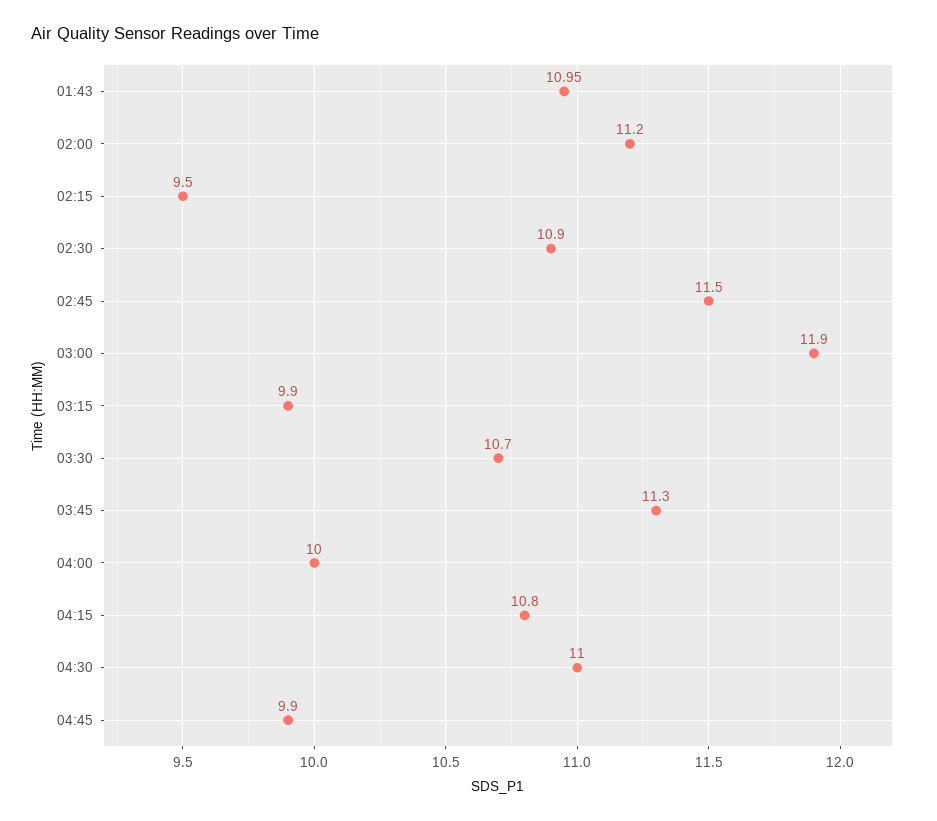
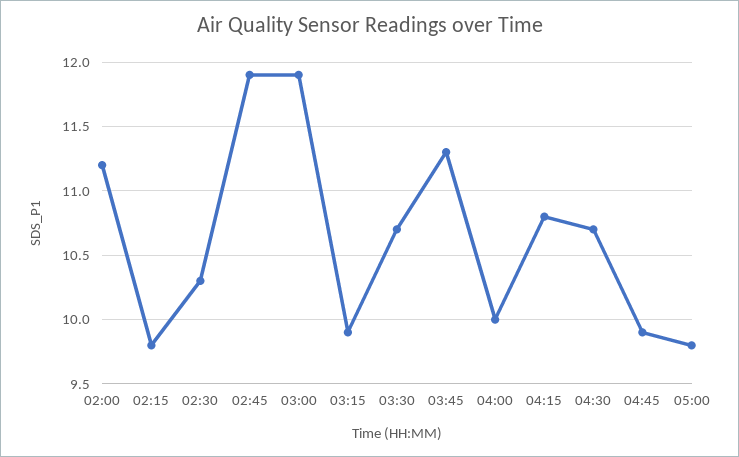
01:43: 10.95 -> none
02:15: 9.5 -> 9.8
02:30: 10.9 -> 10.3
02:45: 11.5 -> 11.9
04:30: 11 -> 10.7
05:00: none -> 9.8

